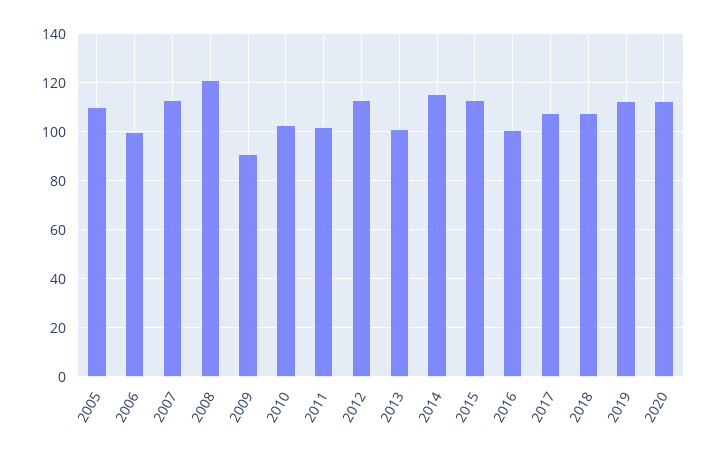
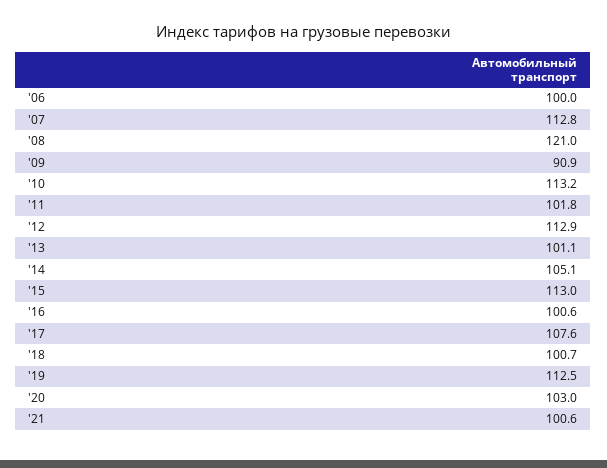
2005: 110 -> none
2010: 102.5 -> 113.2
2014: 115 -> 105.1
2018: 107.5 -> 100.7
2020: 112.5 -> 103
'21: none -> 100.6

